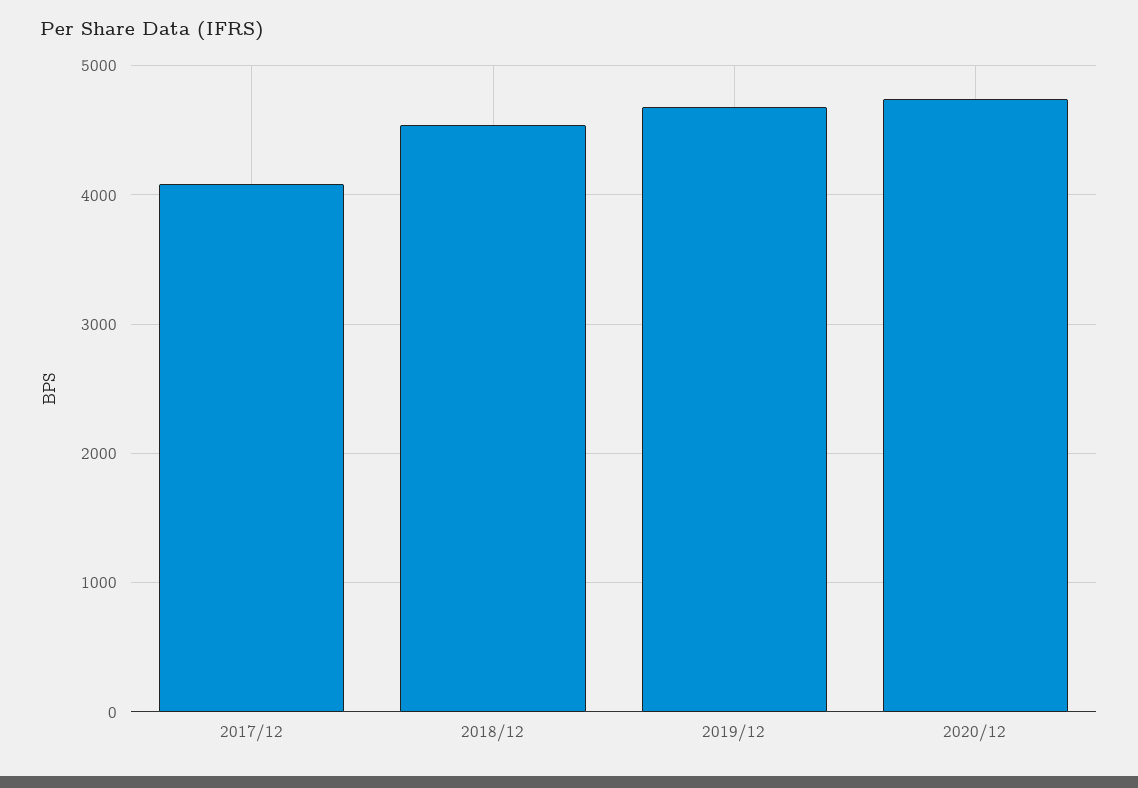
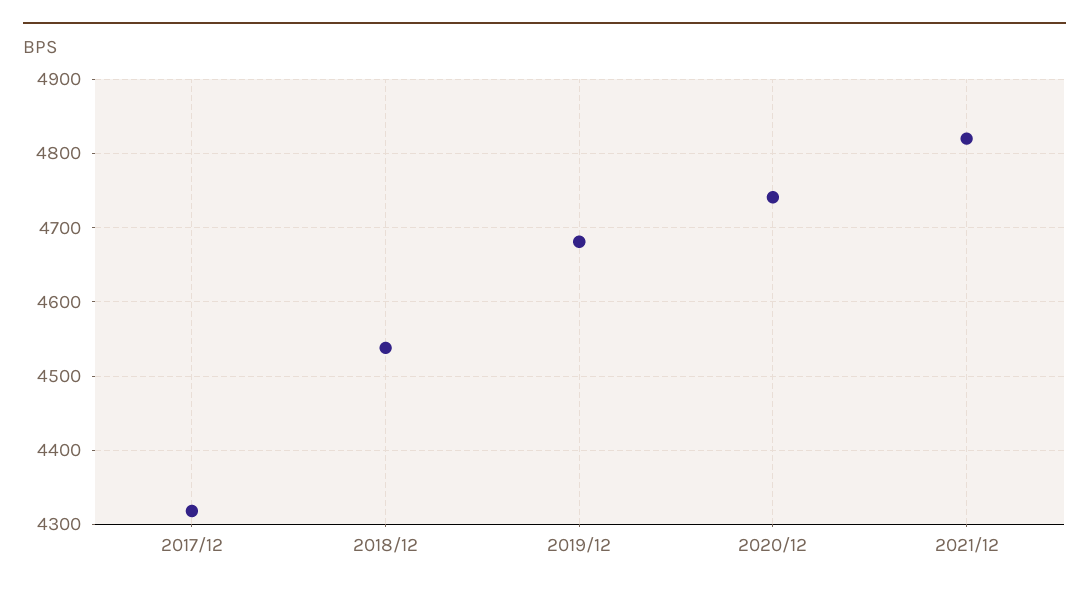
2017/12: 4100 -> 4320
2021/12: none -> 4820

